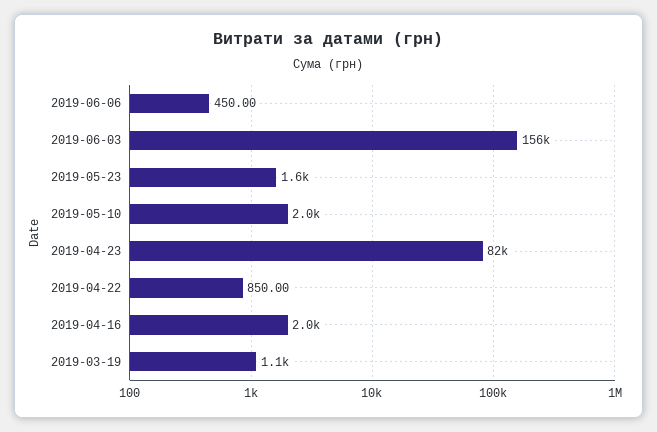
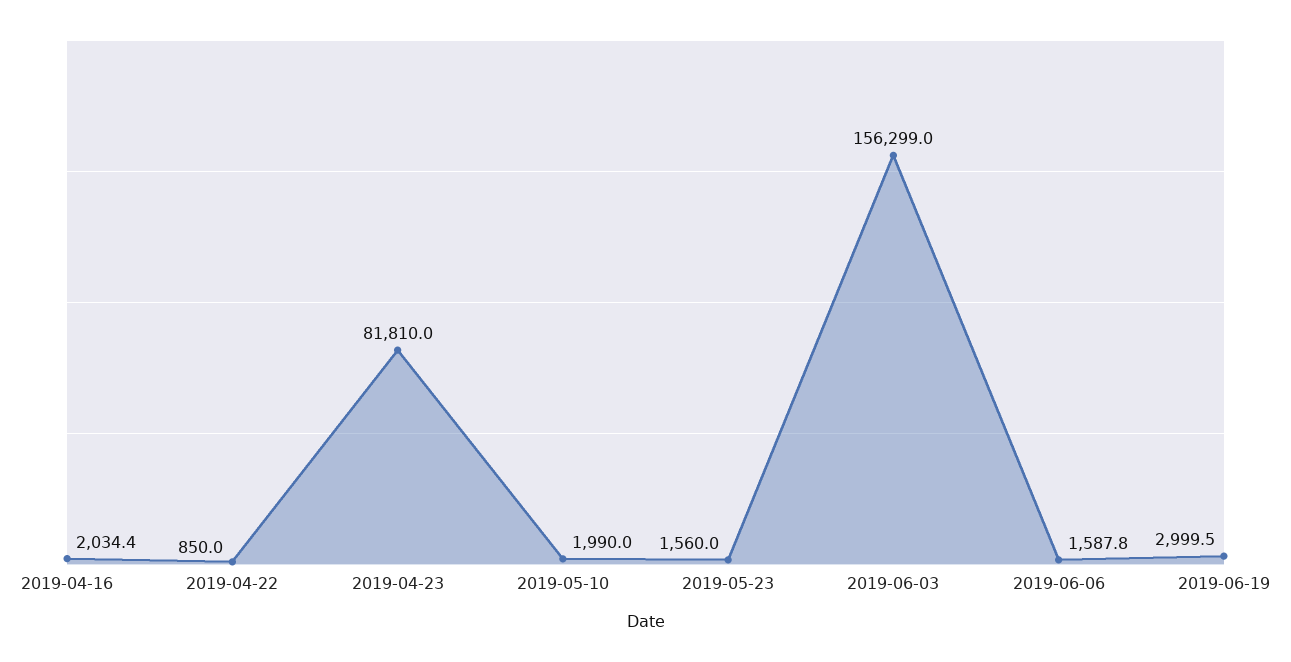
2019-06-06: 450 -> 1587.8
2019-03-19: 1100 -> none
2019-06-19: none -> 2999.5

